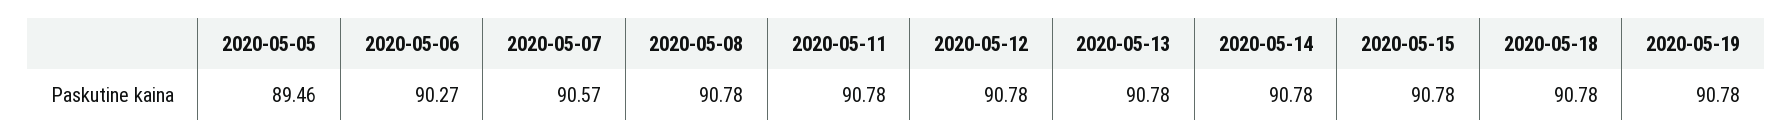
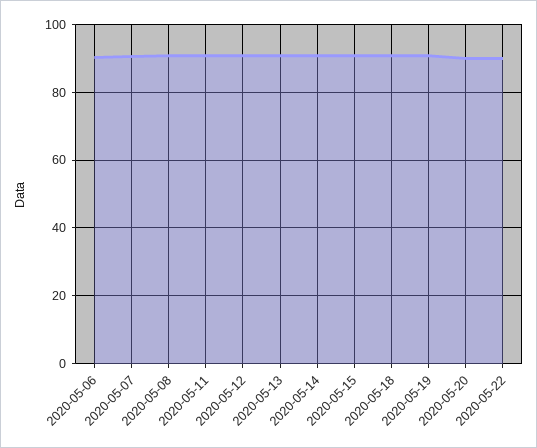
2020-05-05: 89.46 -> none
2020-05-20: none -> 90
2020-05-22: none -> 90

